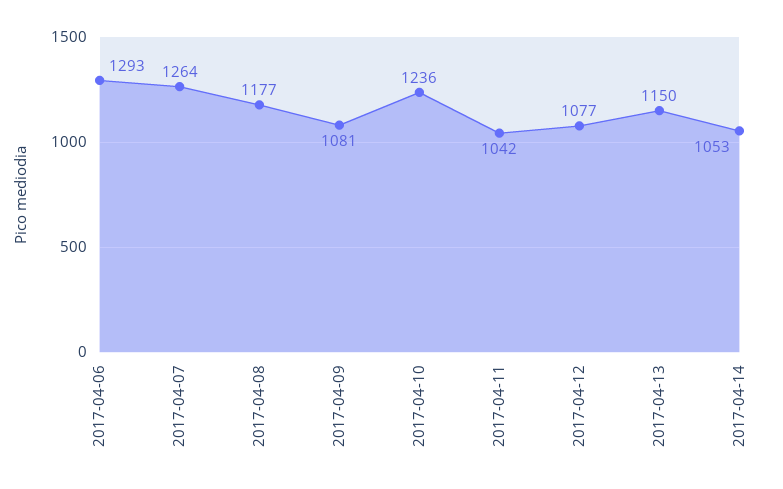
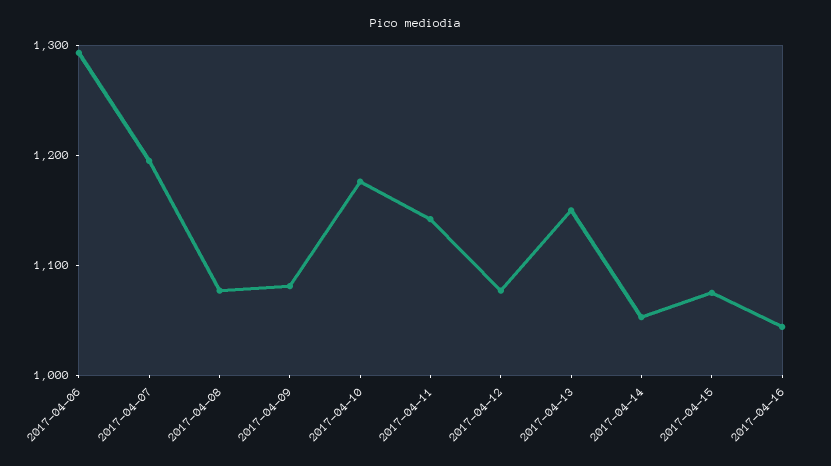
2017-04-07: 1264 -> 1200
2017-04-08: 1177 -> 1080
2017-04-10: 1236 -> 1180
2017-04-11: 1042 -> 1140
2017-04-15: none -> 1080
2017-04-16: none -> 1040

